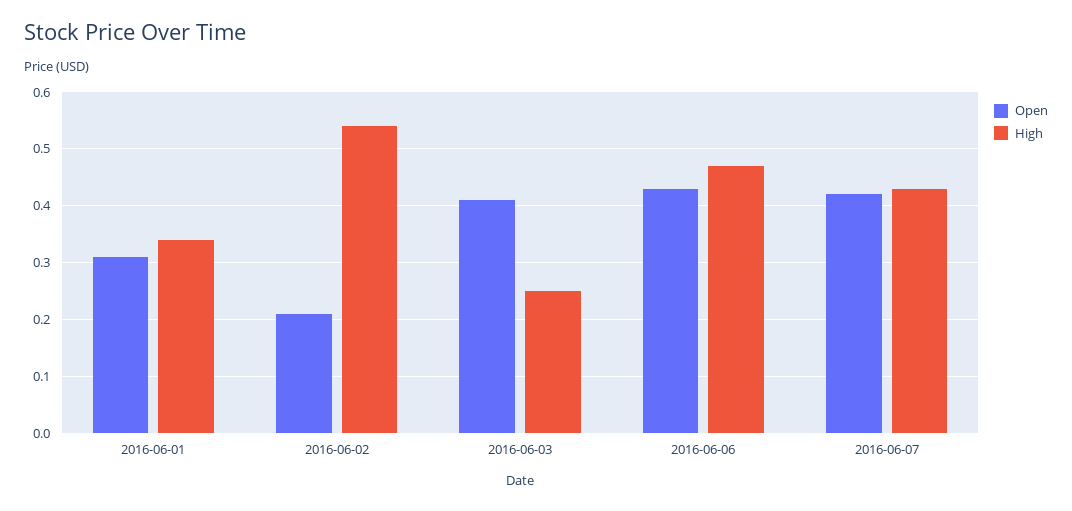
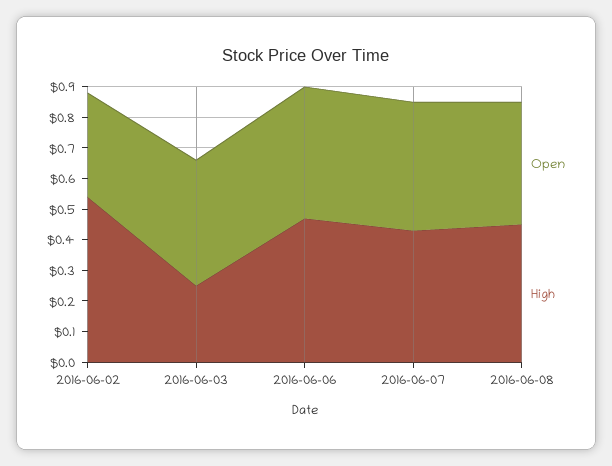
Open, 2016-06-01: 0.3 -> none
High, 2016-06-01: 0.35 -> none
Open, 2016-06-02: 0.2 -> 0.35
Open, 2016-06-08: none -> 0.4
High, 2016-06-08: none -> 0.45

